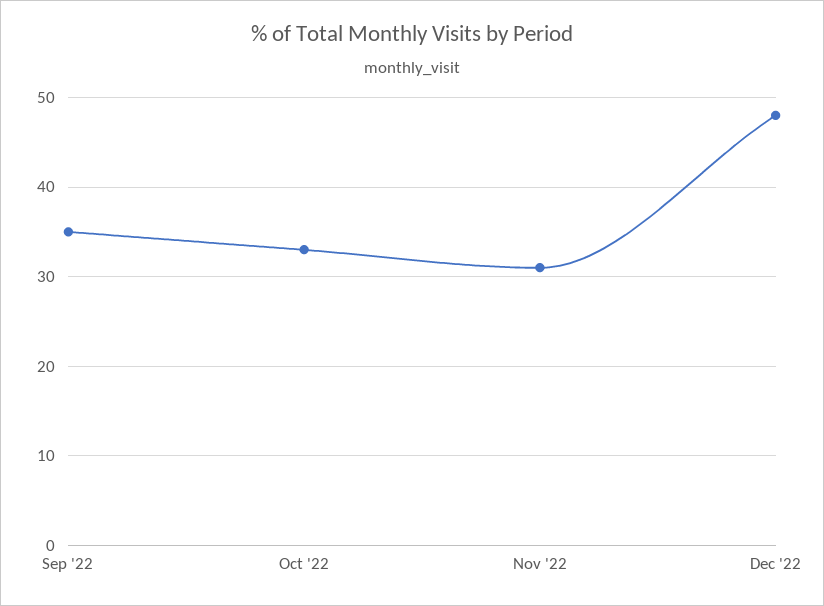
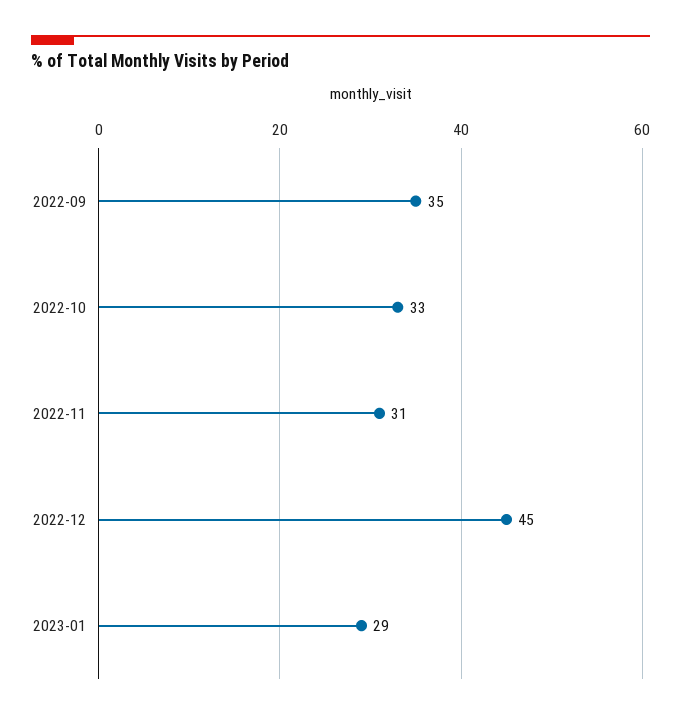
Dec '22: 48 -> 45
2023-01: none -> 29

